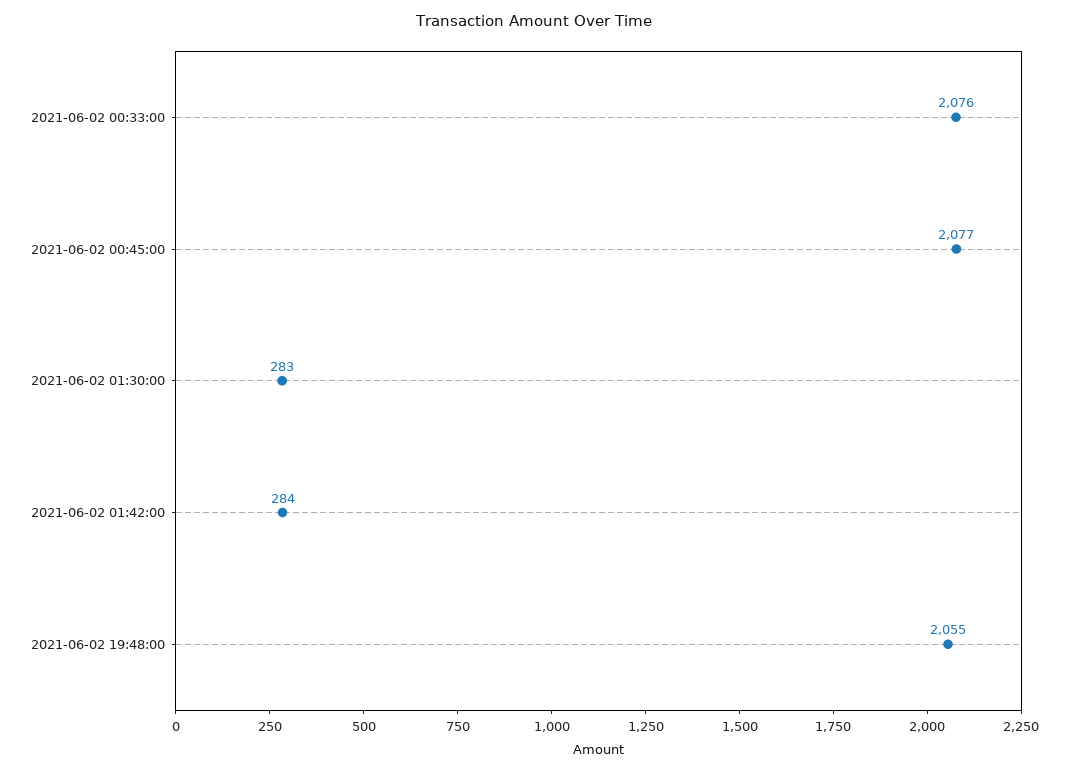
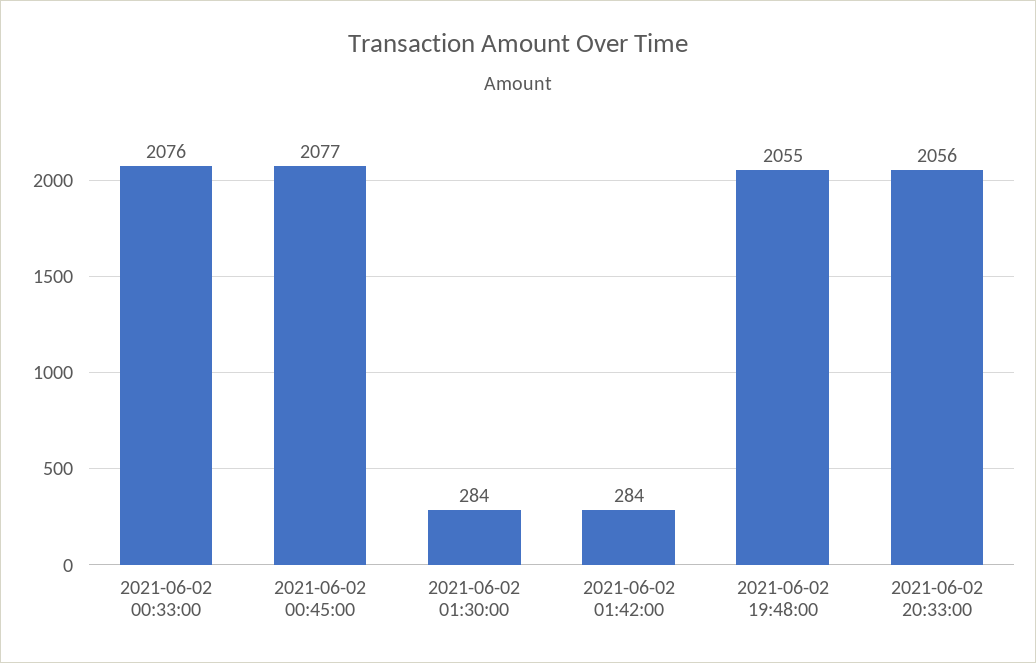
2021-06-02 01:30:00: 283 -> 284
2021-06-02 20:33:00: none -> 2056

